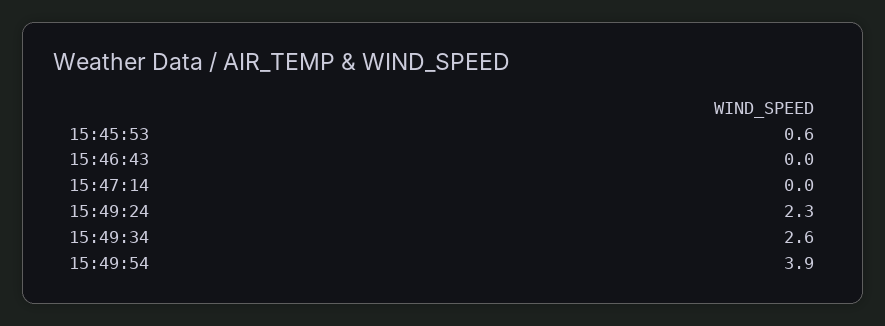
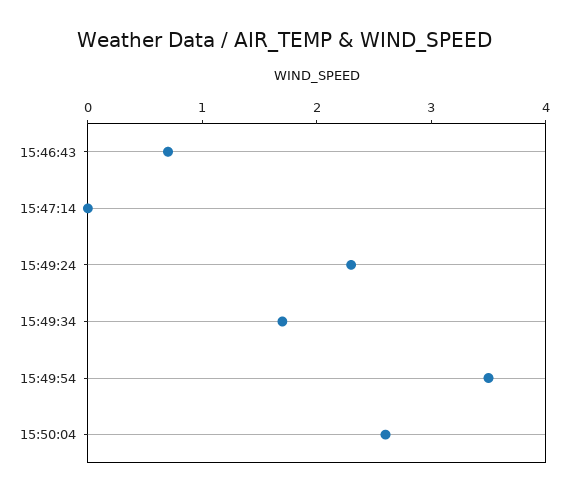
15:45:53: 0.6 -> none
15:46:43: 0 -> 0.7
15:49:34: 2.6 -> 1.7
15:49:54: 3.9 -> 3.5
15:50:04: none -> 2.6

